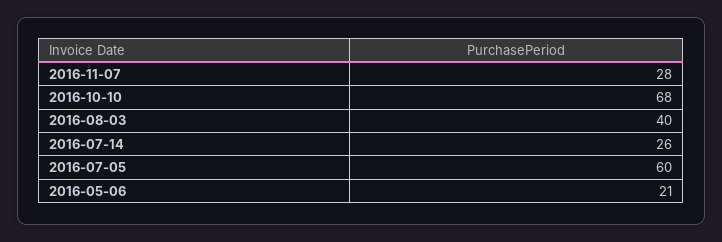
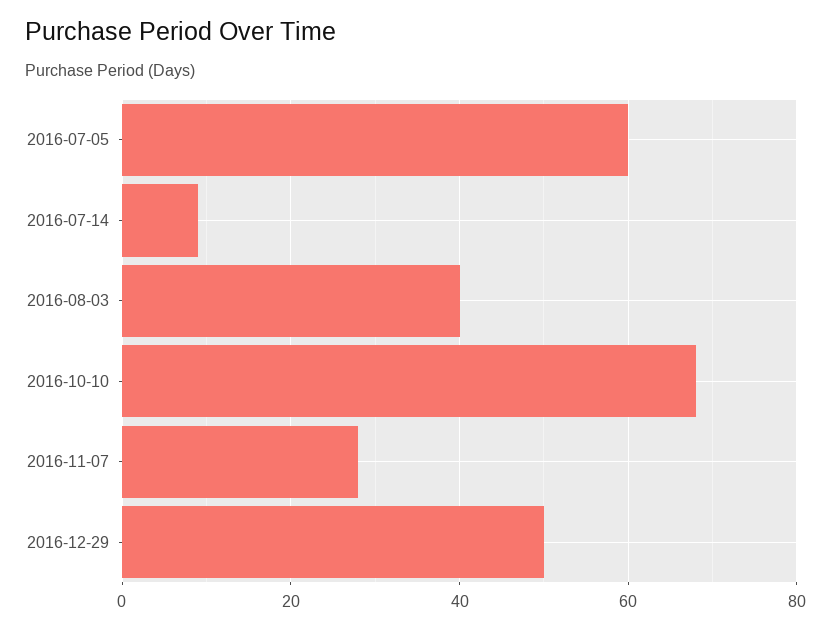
2016-07-14: 26 -> 10
2016-05-06: 21 -> none
2016-12-29: none -> 50

